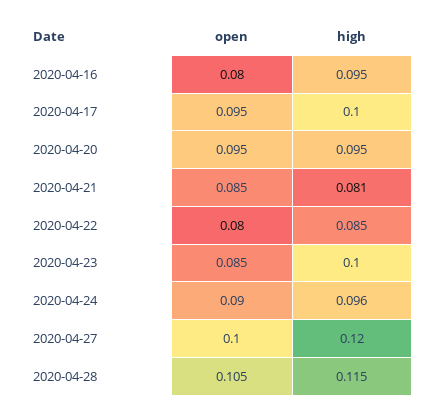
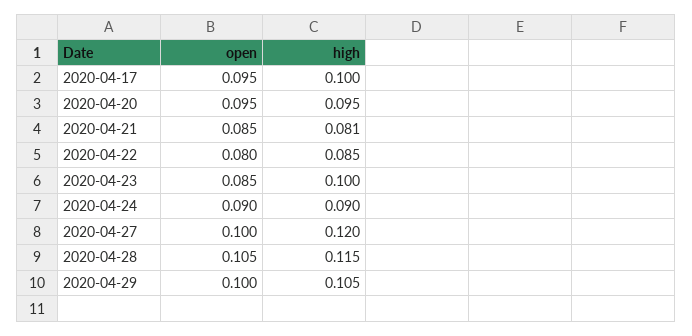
open, 2020-04-16: 0.08 -> none
high, 2020-04-16: 0.095 -> none
high, 2020-04-24: 0.096 -> 0.09
open, 2020-04-29: none -> 0.1
high, 2020-04-29: none -> 0.105

